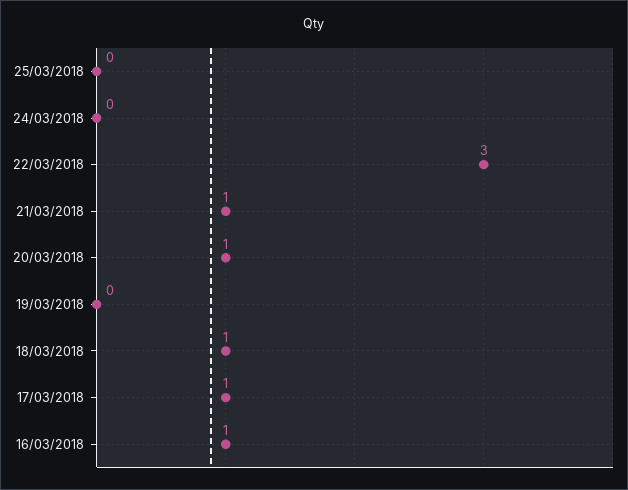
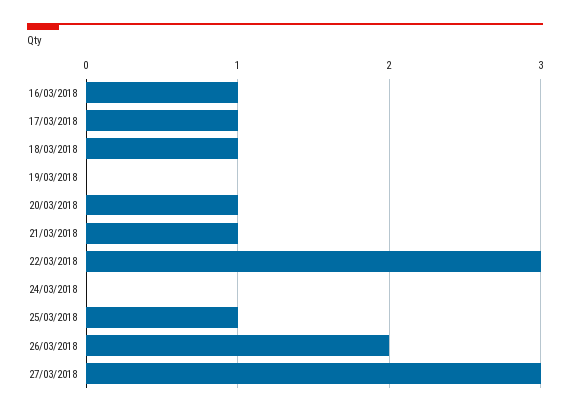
25/03/2018: 0 -> 1
26/03/2018: none -> 2
27/03/2018: none -> 3

